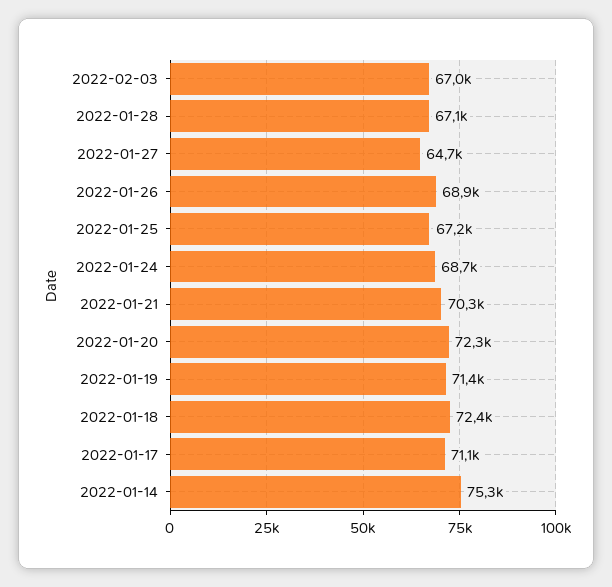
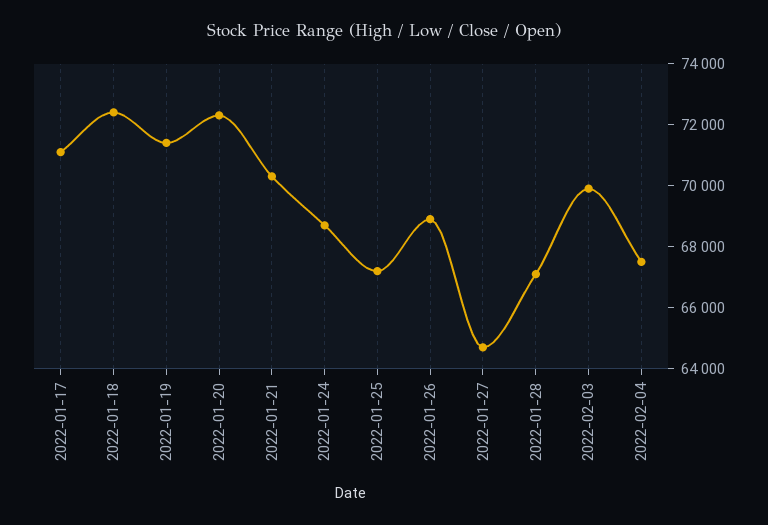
2022-02-03: 67000 -> 70000
2022-01-14: 75300 -> none
2022-02-04: none -> 67500

